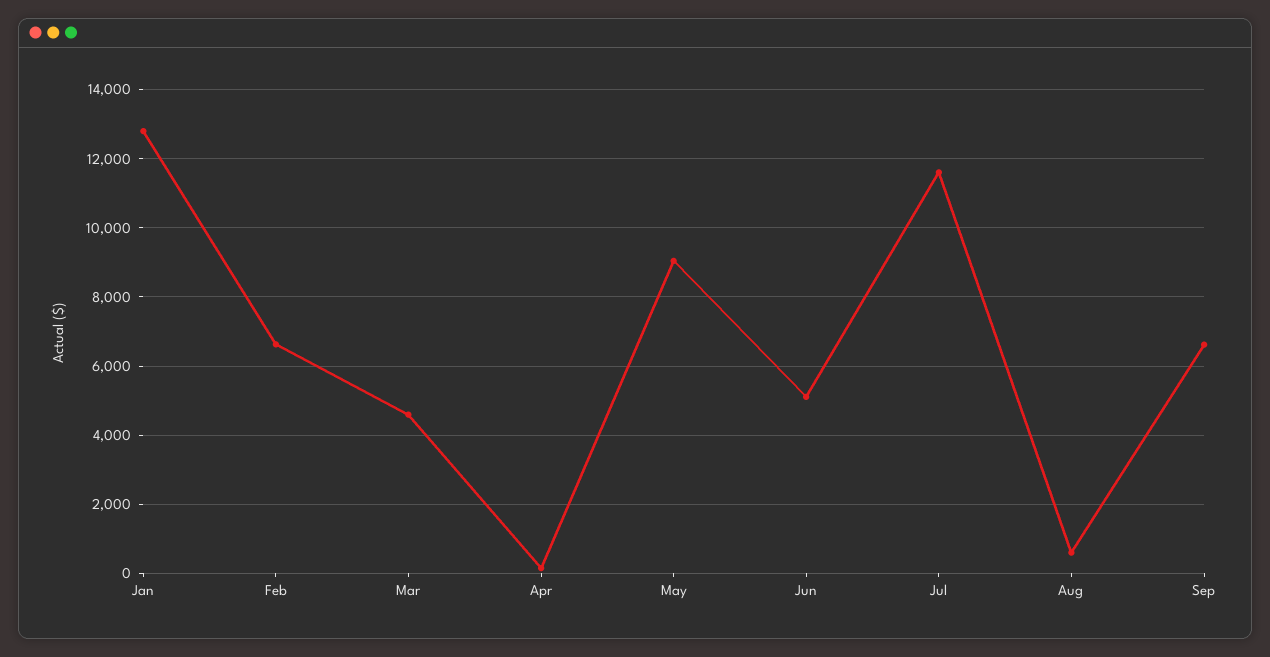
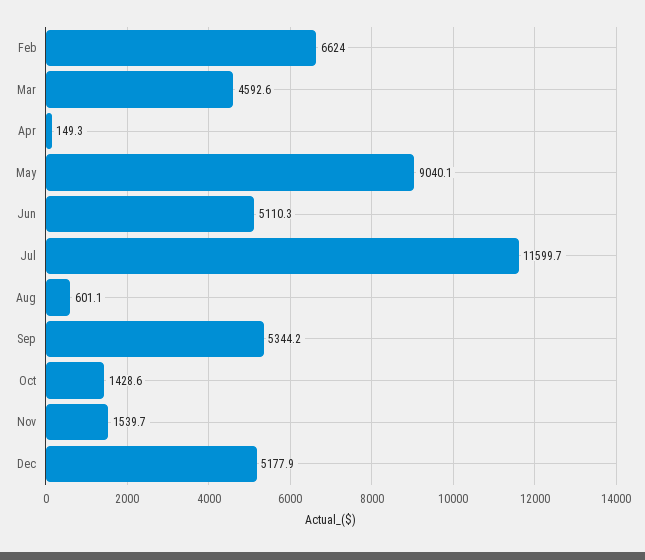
Jan: 12800 -> none
Sep: 6600 -> 5344.2
Oct: none -> 1428.6
Nov: none -> 1539.7
Dec: none -> 5177.9

